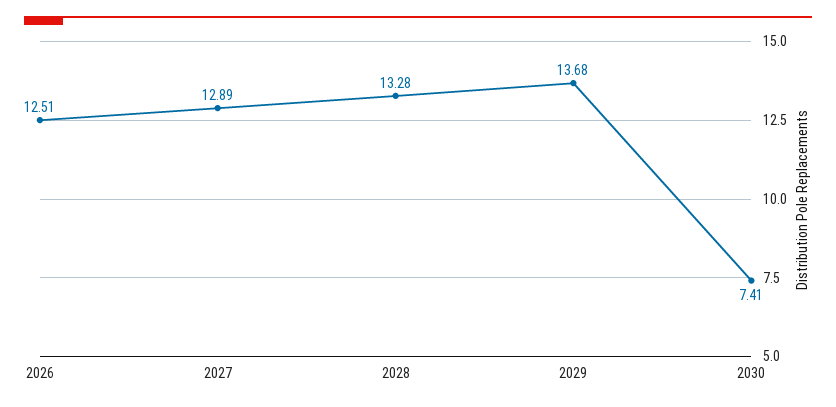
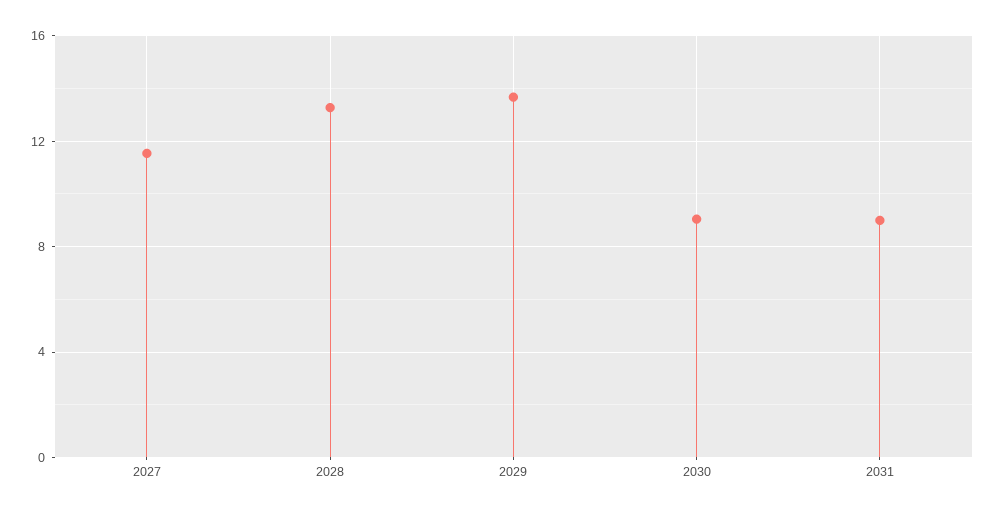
2026: 12.51 -> none
2027: 12.89 -> 11.5
2030: 7.41 -> 9
2031: none -> 9

